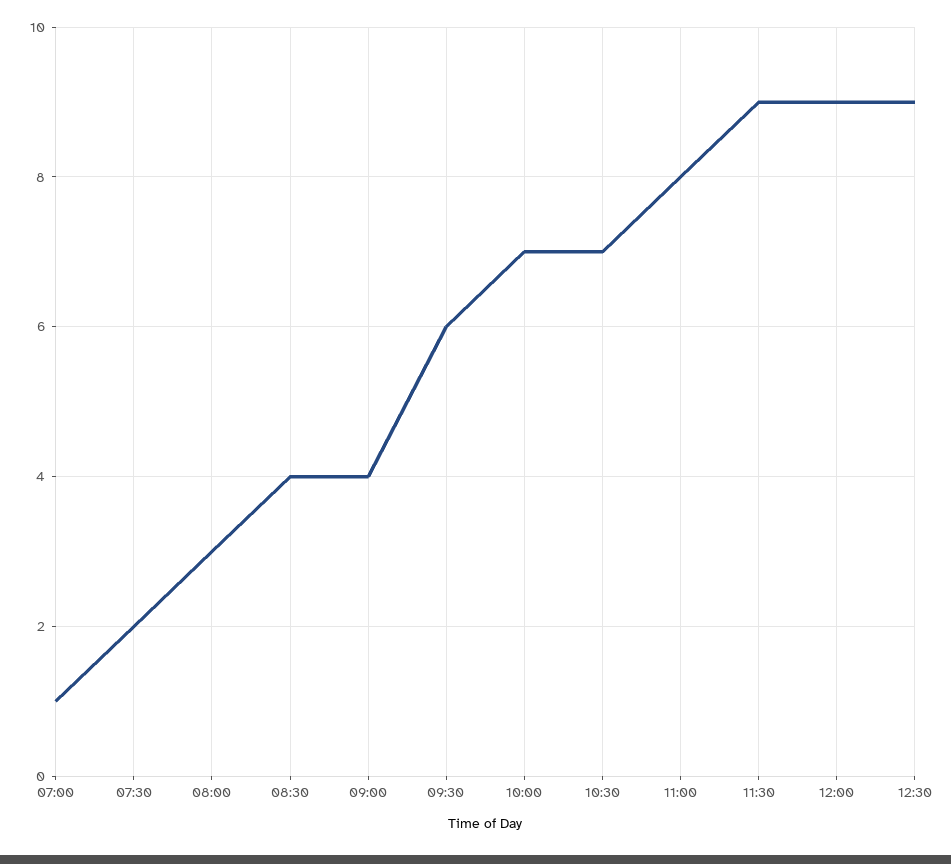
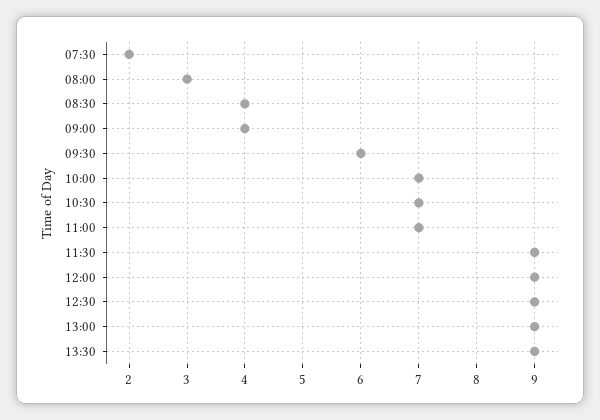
07:00: 1 -> none
11:00: 8 -> 7
13:00: none -> 9
13:30: none -> 9

